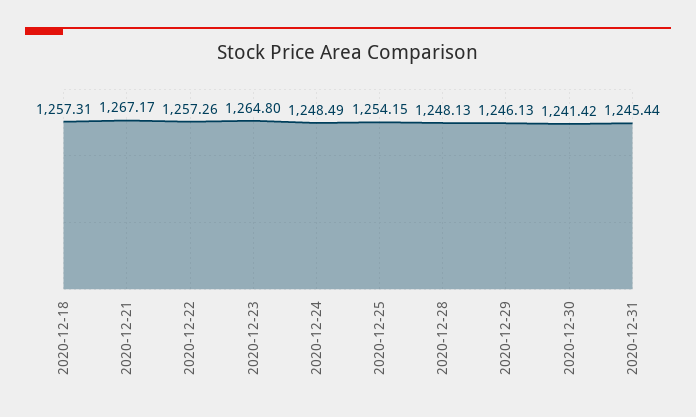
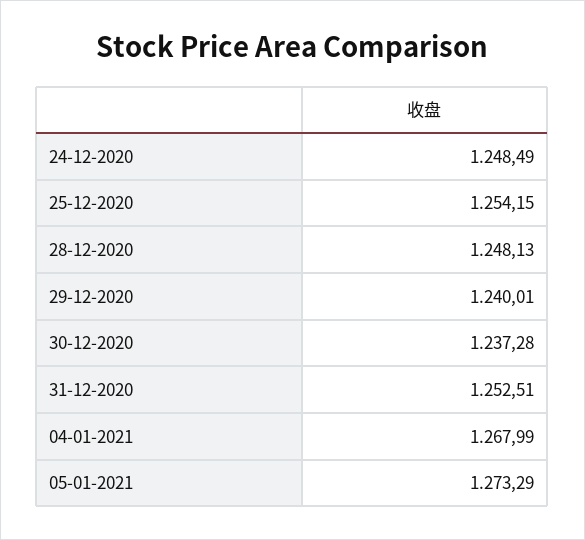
2020-12-18: 1257.31 -> none
2020-12-21: 1267.17 -> none
2020-12-22: 1257.26 -> none
2020-12-23: 1264.8 -> none
2020-12-29: 1246.13 -> 1240.01
2020-12-30: 1241.42 -> 1237.28
2020-12-31: 1245.44 -> 1252.51
04-01-2021: none -> 1267.99
05-01-2021: none -> 1273.29

